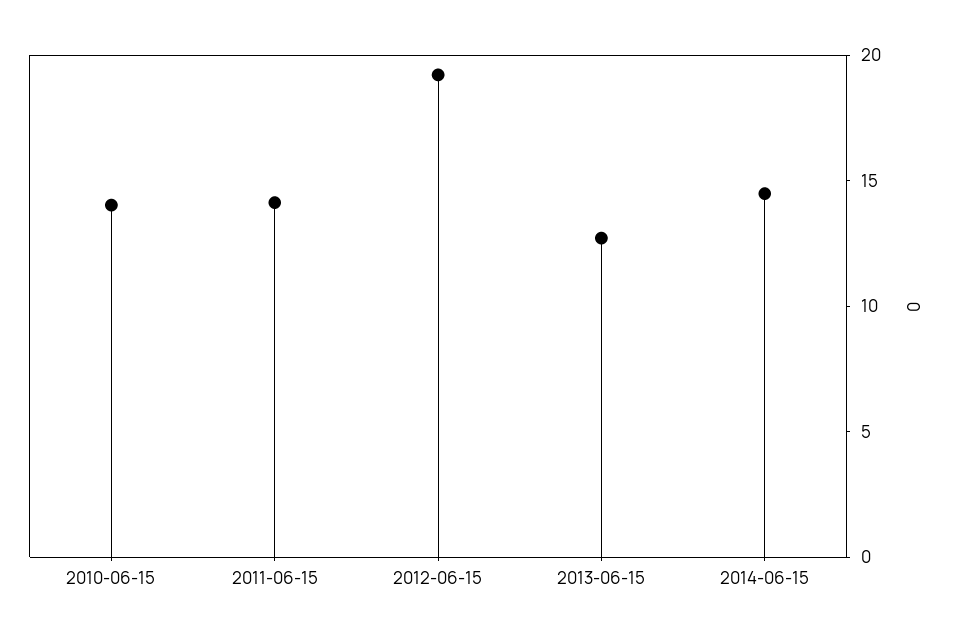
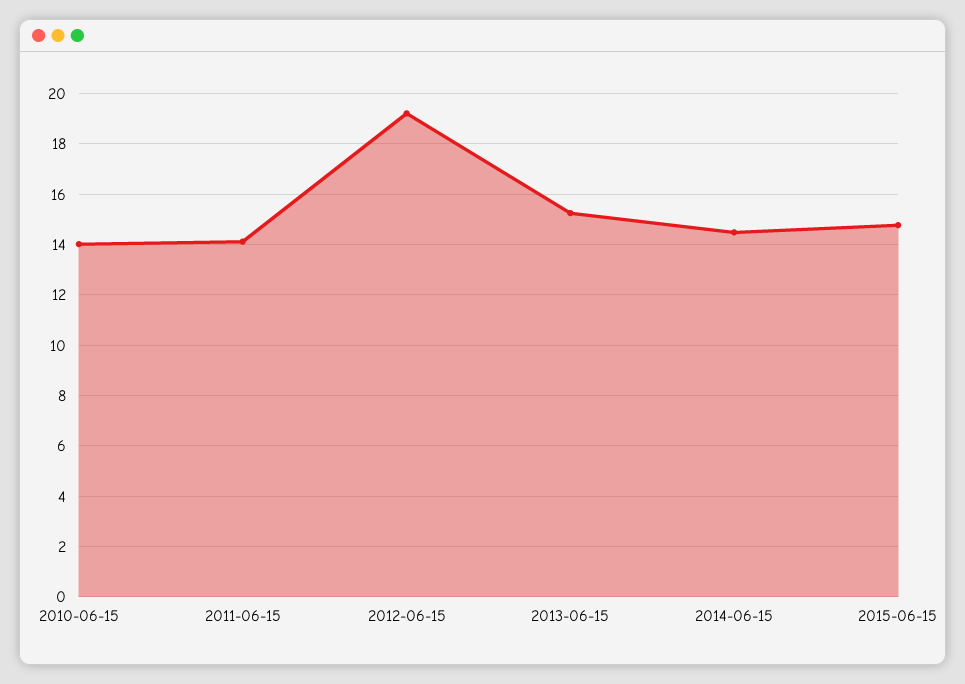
2013-06-15: 13 -> 15.25
2015-06-15: none -> 14.75

